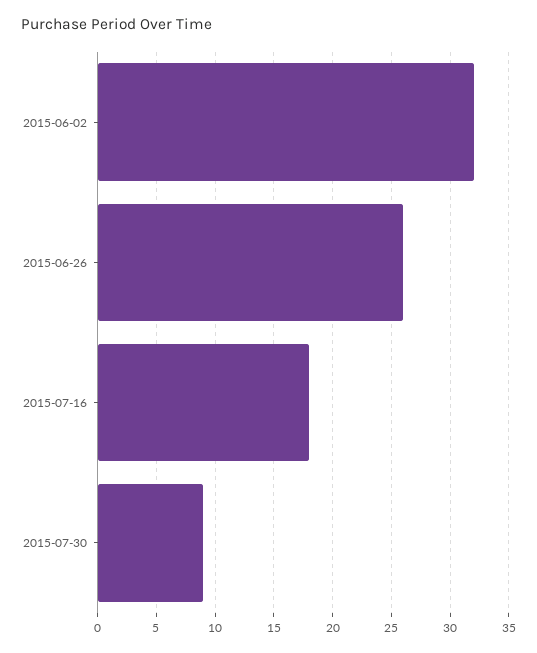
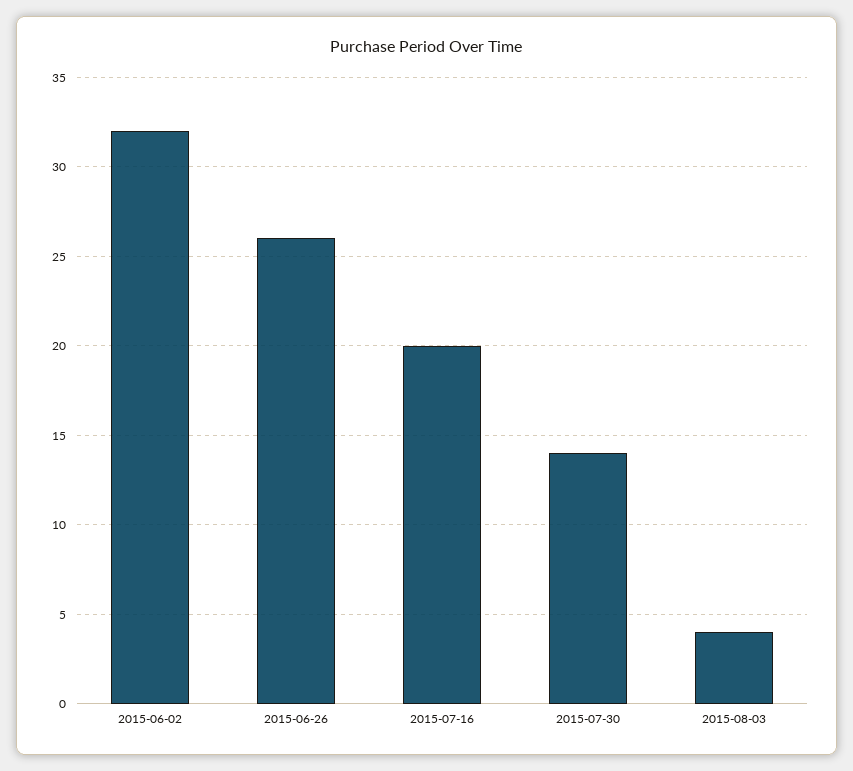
2015-07-16: 18 -> 20
2015-07-30: 9 -> 14
2015-08-03: none -> 4

